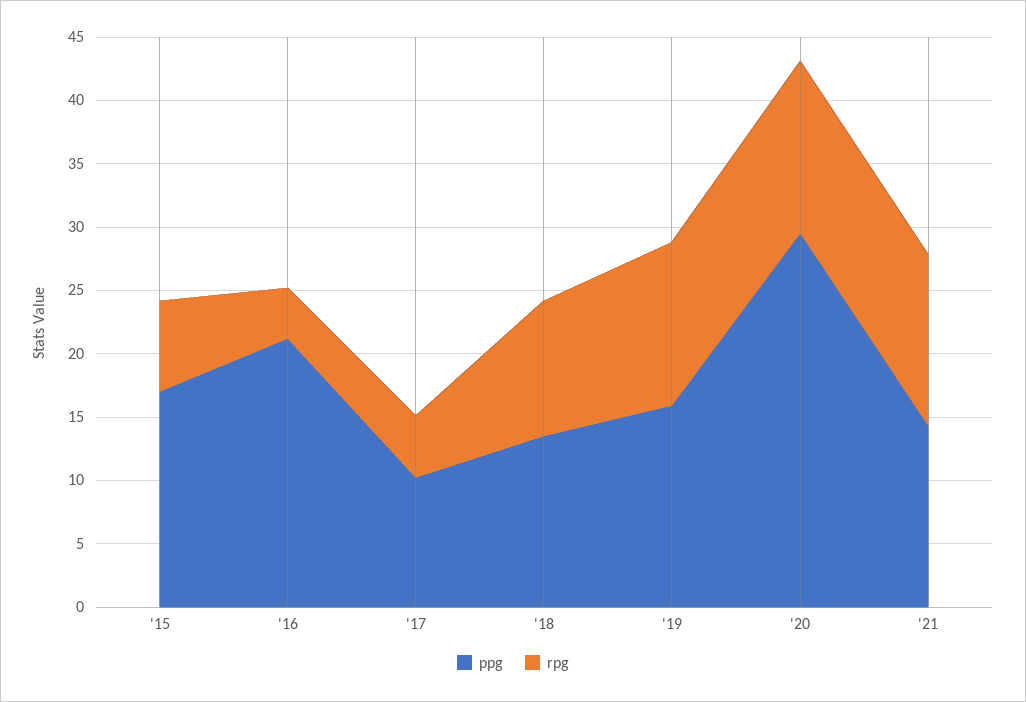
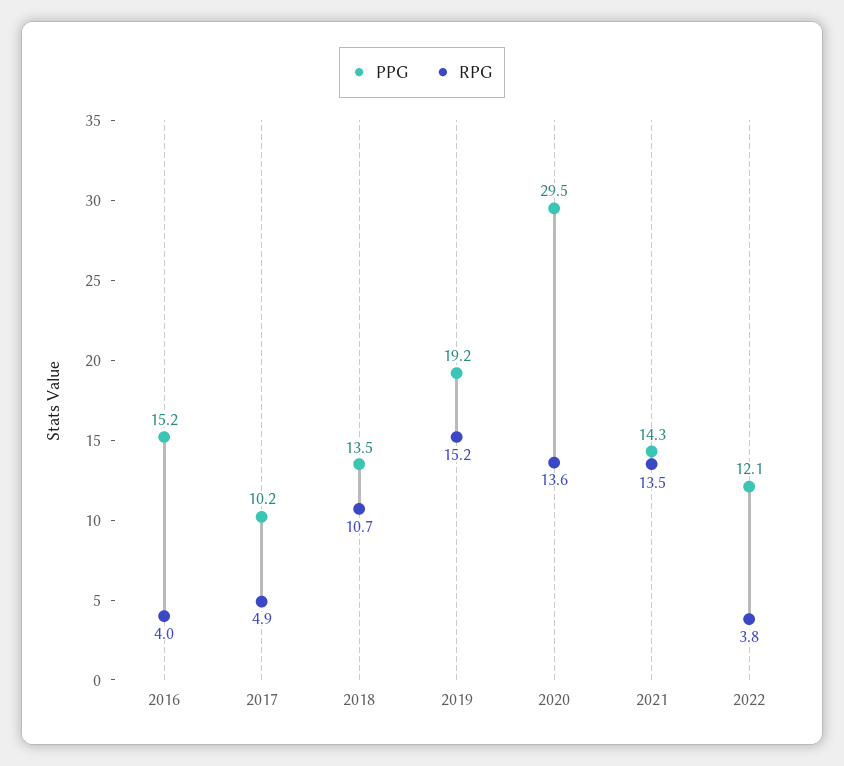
ppg, '15: 17 -> none
rpg, '15: 7 -> none
ppg, '16: 21 -> 15.2
ppg, '19: 16 -> 19.2
rpg, '19: 13 -> 15.2
ppg, 2022: none -> 12.1
rpg, 2022: none -> 3.8

